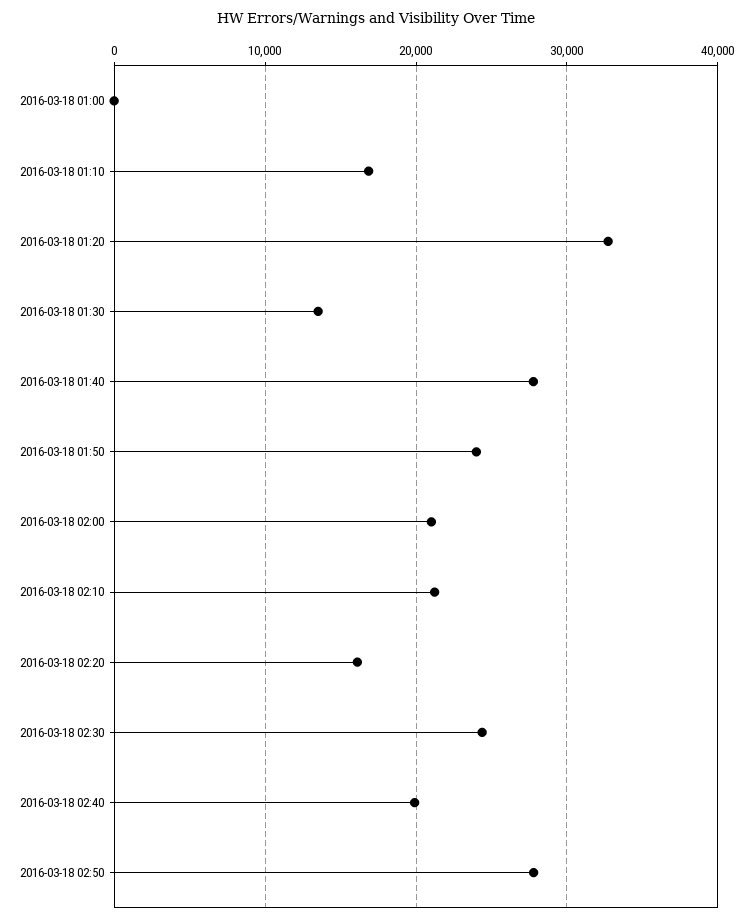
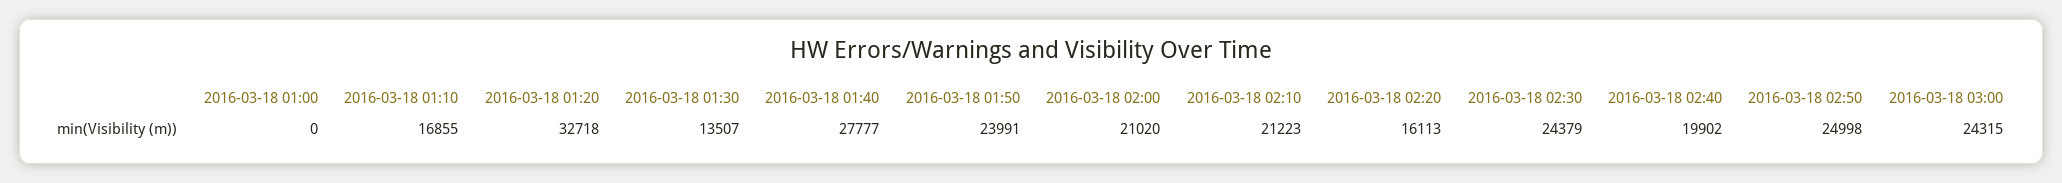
2016-03-18 02:50: 28000 -> 24998
2016-03-18 03:00: none -> 24315

